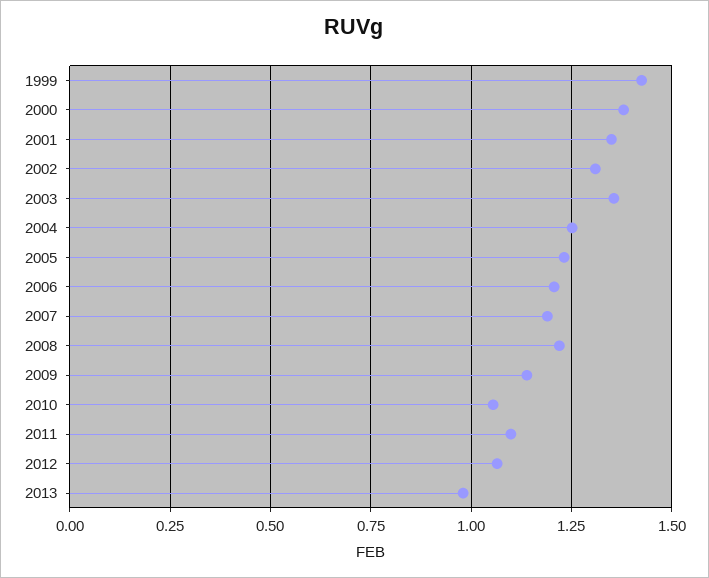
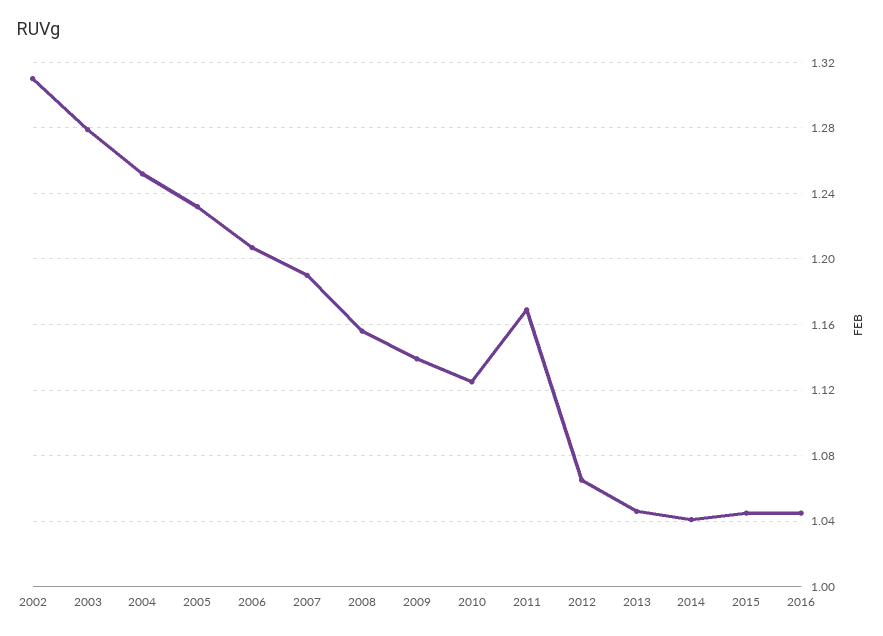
1999: 1.425 -> none
2000: 1.375 -> none
2001: 1.35 -> none
2003: 1.35 -> 1.28
2008: 1.225 -> 1.155
2010: 1.05 -> 1.125
2011: 1.1 -> 1.17
2013: 0.975 -> 1.045
2014: none -> 1.04
2015: none -> 1.045
2016: none -> 1.045

